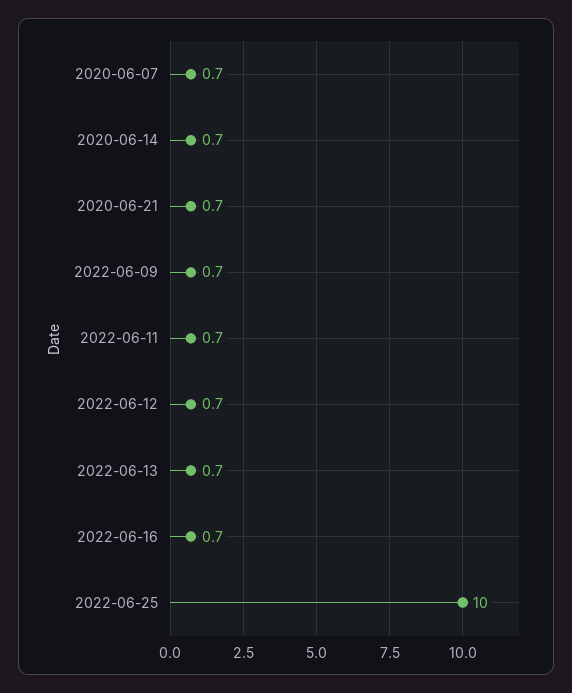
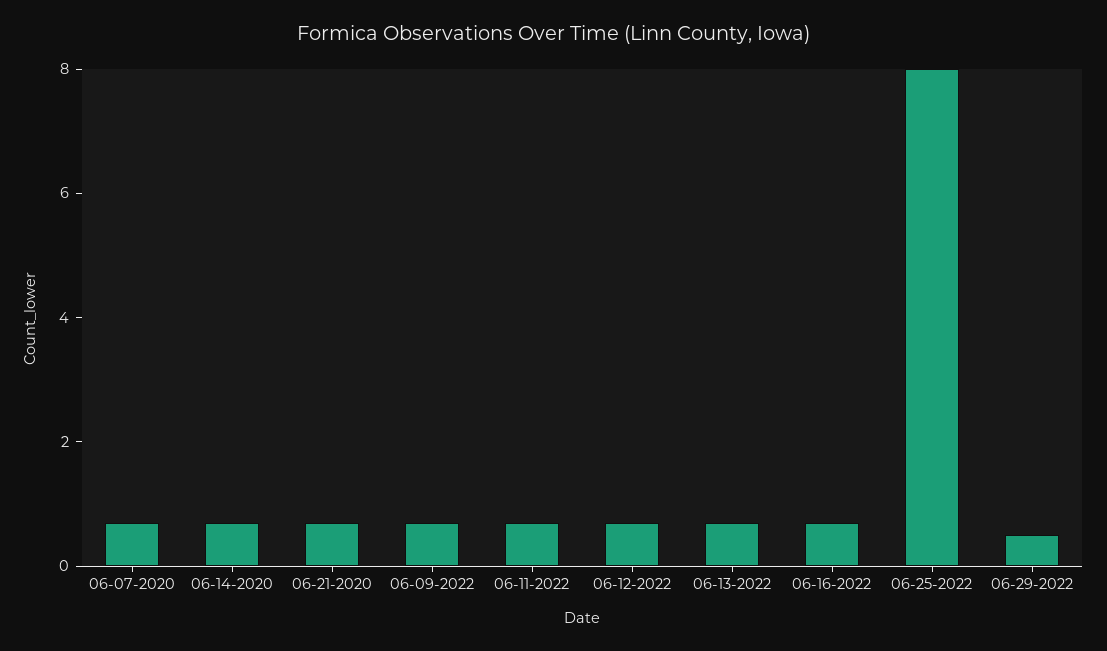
2022-06-25: 10 -> 8
06-29-2022: none -> 0.5

